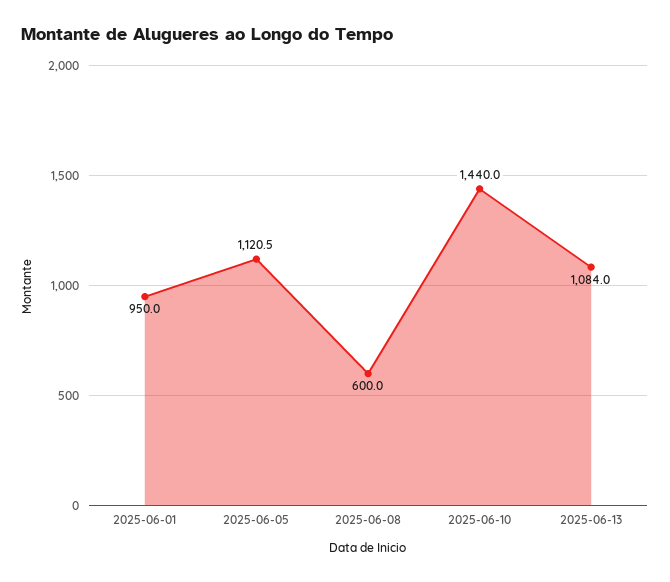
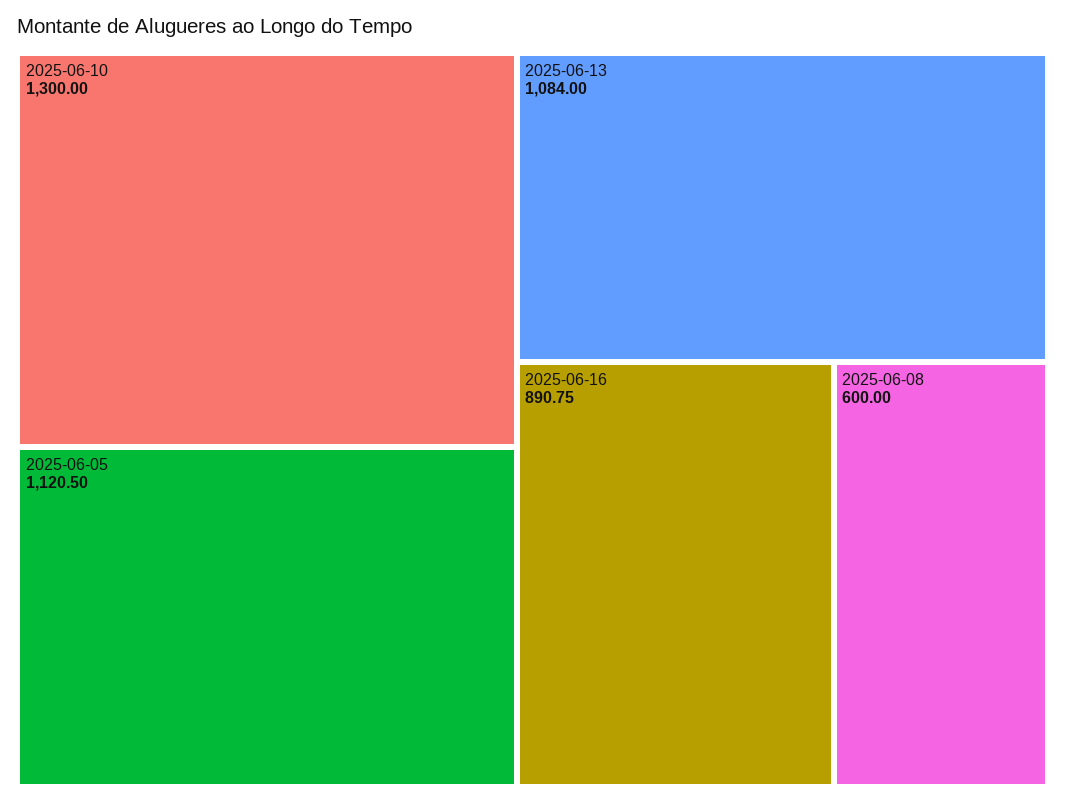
2025-06-01: 950 -> none
2025-06-10: 1440 -> 1300
2025-06-16: none -> 890.75

